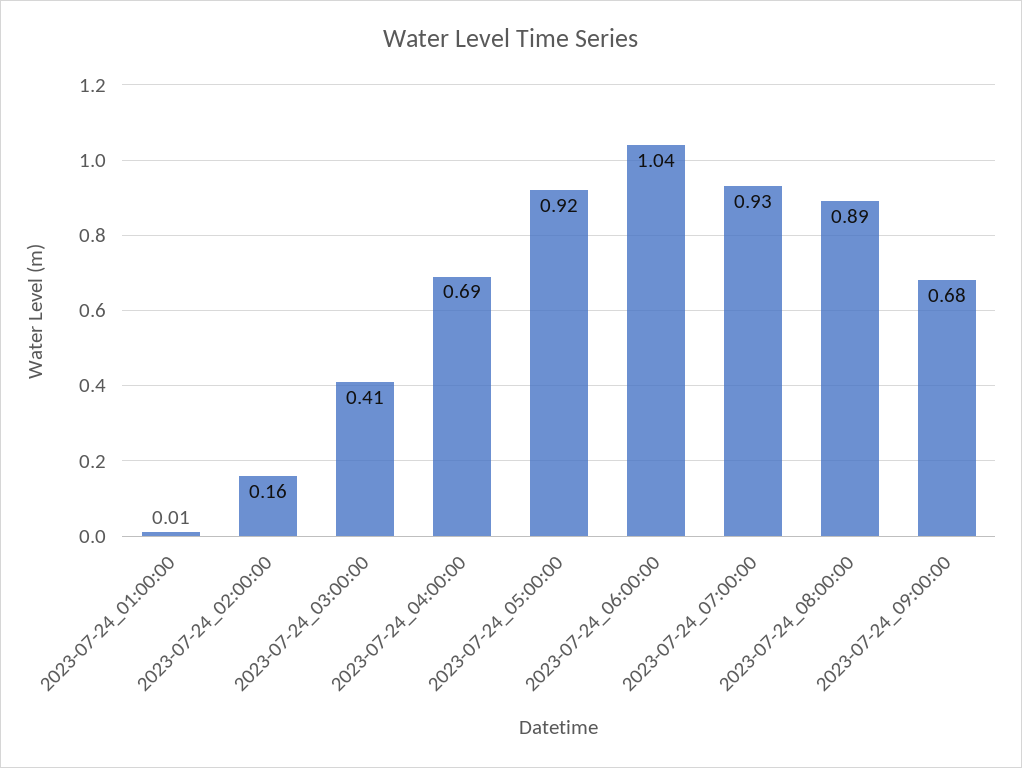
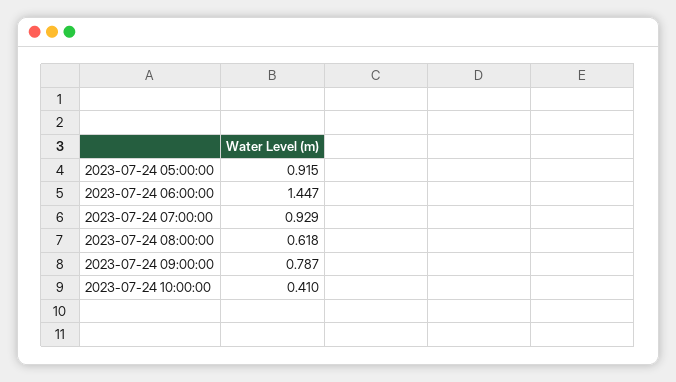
2023-07-24_01:00:00: 0.01 -> none
2023-07-24_02:00:00: 0.16 -> none
2023-07-24_03:00:00: 0.41 -> none
2023-07-24_04:00:00: 0.69 -> none
2023-07-24_06:00:00: 1.04 -> 1.447
2023-07-24_08:00:00: 0.89 -> 0.618
2023-07-24_09:00:00: 0.68 -> 0.787
2023-07-24 10:00:00: none -> 0.41

